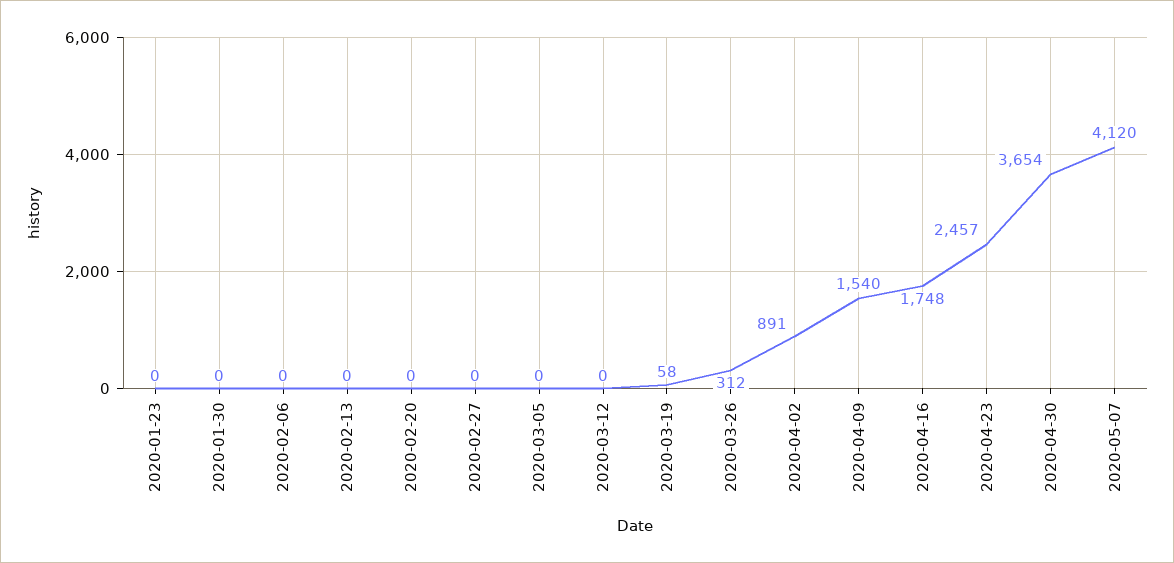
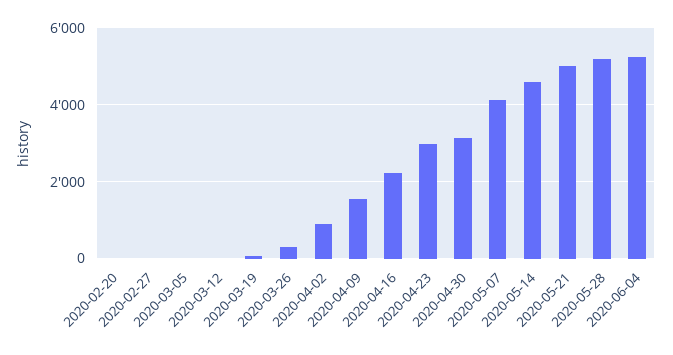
2020-01-23: 0 -> none
2020-01-30: 0 -> none
2020-02-06: 0 -> none
2020-02-13: 0 -> none
2020-04-16: 1748 -> 2200
2020-04-23: 2457 -> 3000
2020-04-30: 3654 -> 3200
2020-05-14: none -> 4600
2020-05-21: none -> 5000
2020-05-28: none -> 5200
2020-06-04: none -> 5200

